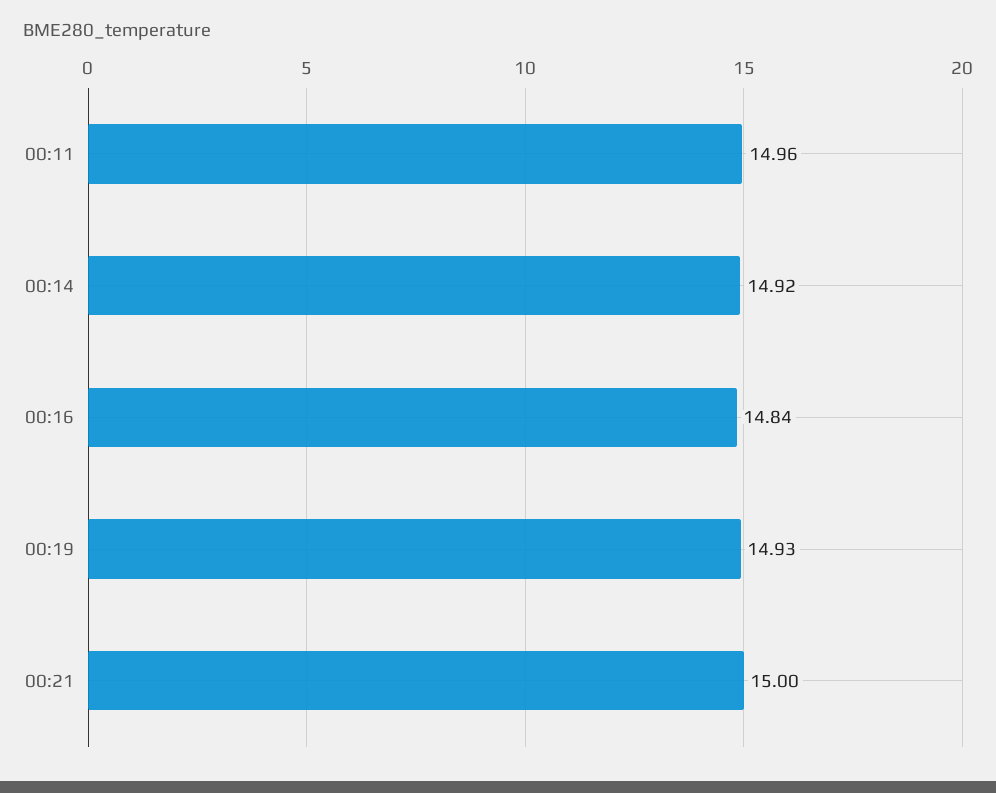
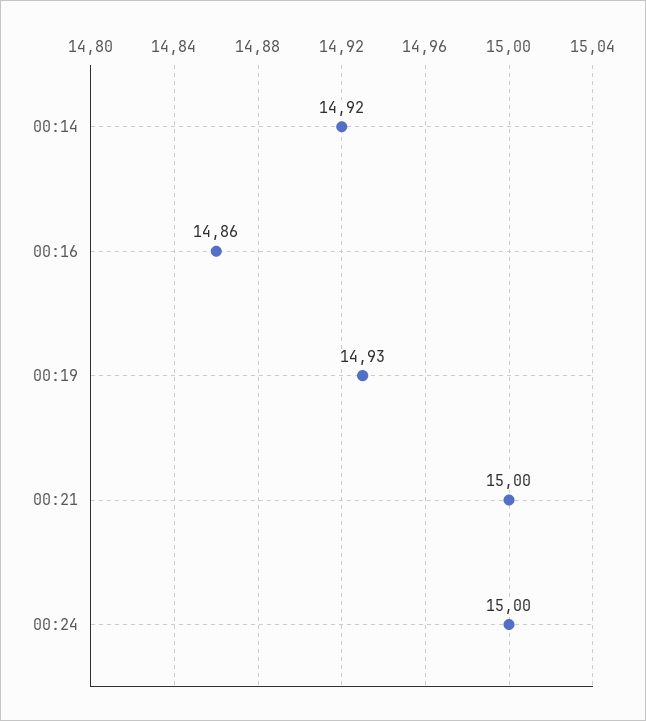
00:11: 14.96 -> none
00:16: 14.84 -> 14.86
00:24: none -> 15

